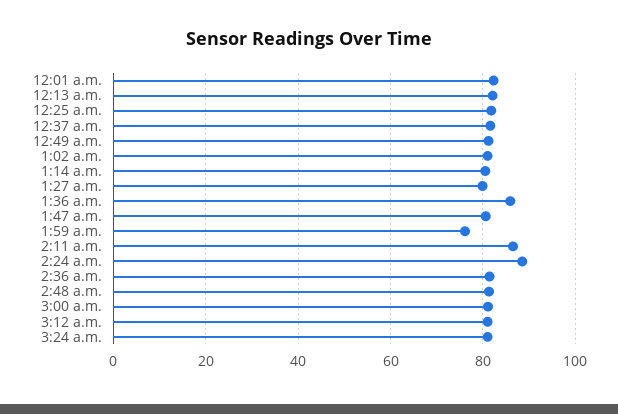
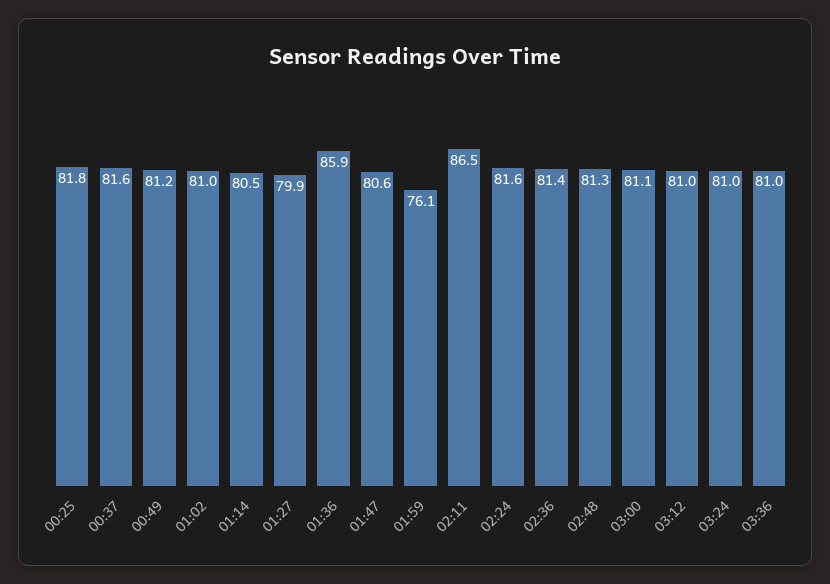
12:01 a.m.: 82 -> none
12:13 a.m.: 82 -> none
2:24 a.m.: 88 -> 81.6
03:36: none -> 81

